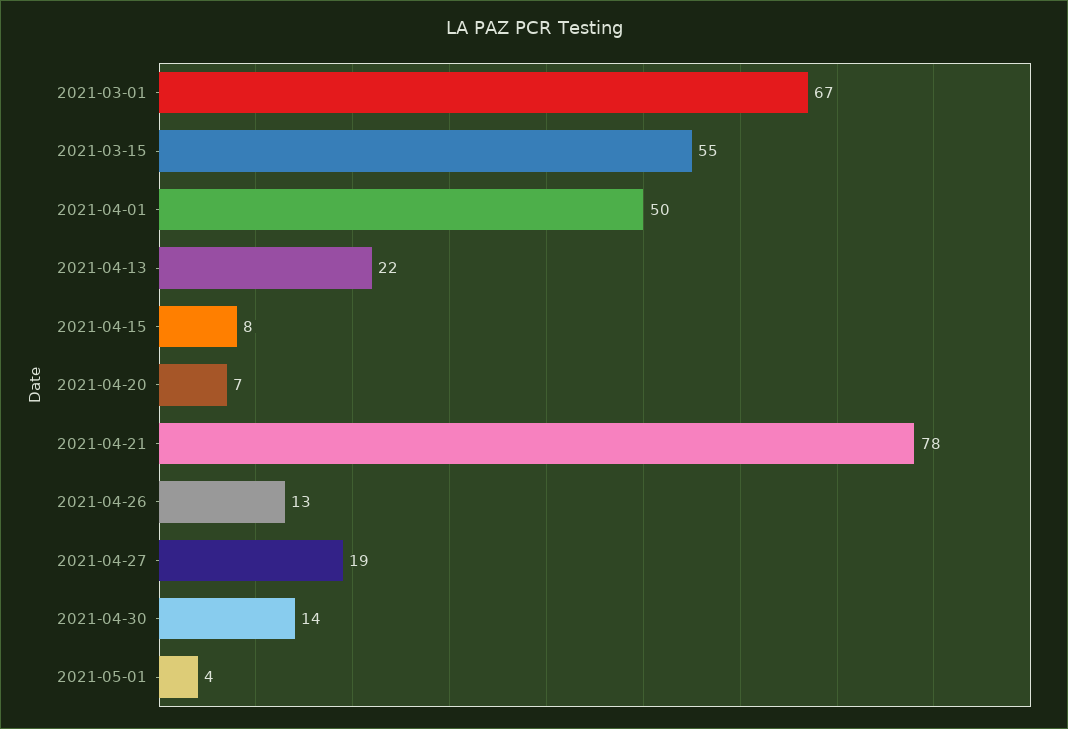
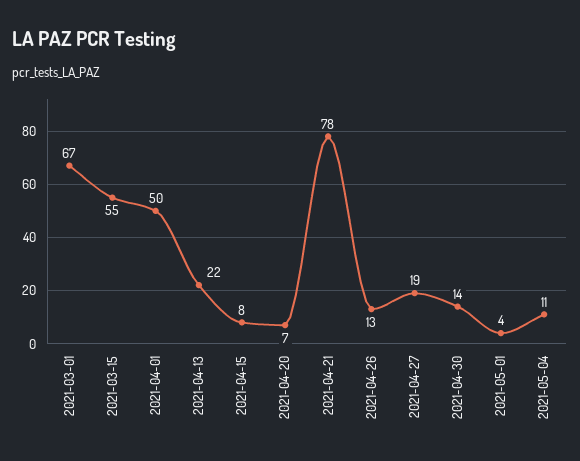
2021-05-04: none -> 11

